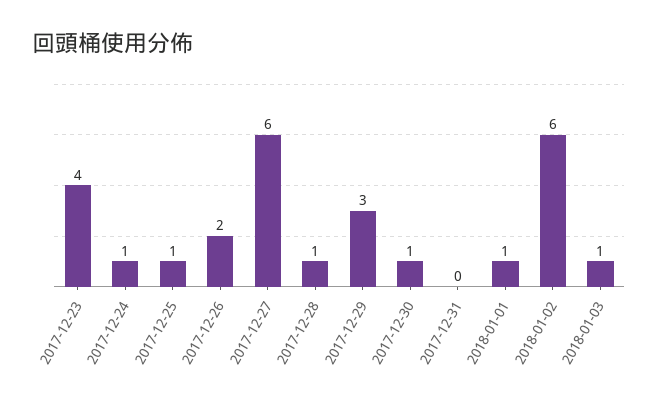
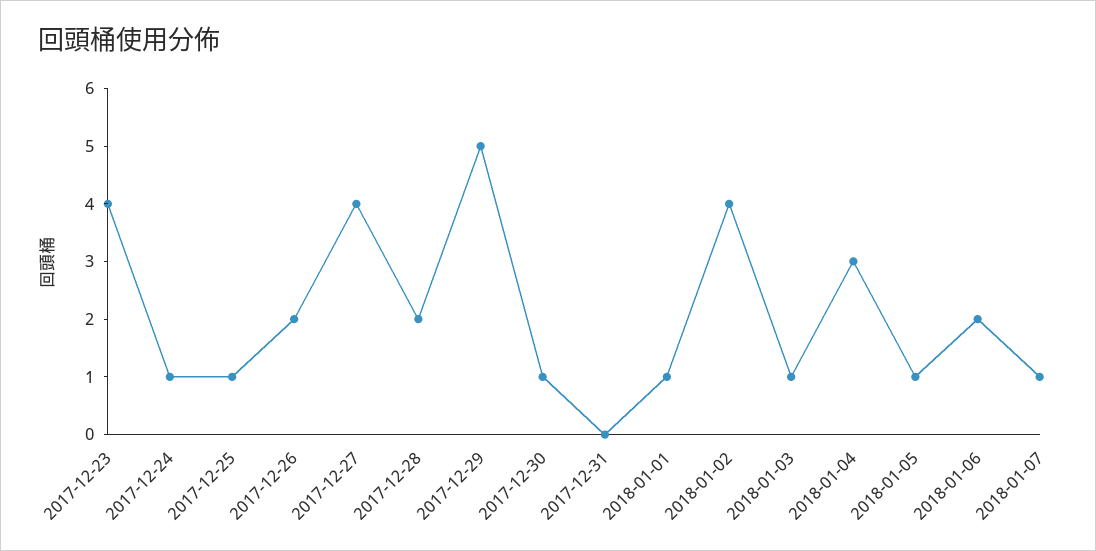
2017-12-27: 6 -> 4
2017-12-28: 1 -> 2
2017-12-29: 3 -> 5
2018-01-02: 6 -> 4
2018-01-04: none -> 3
2018-01-05: none -> 1
2018-01-06: none -> 2
2018-01-07: none -> 1

